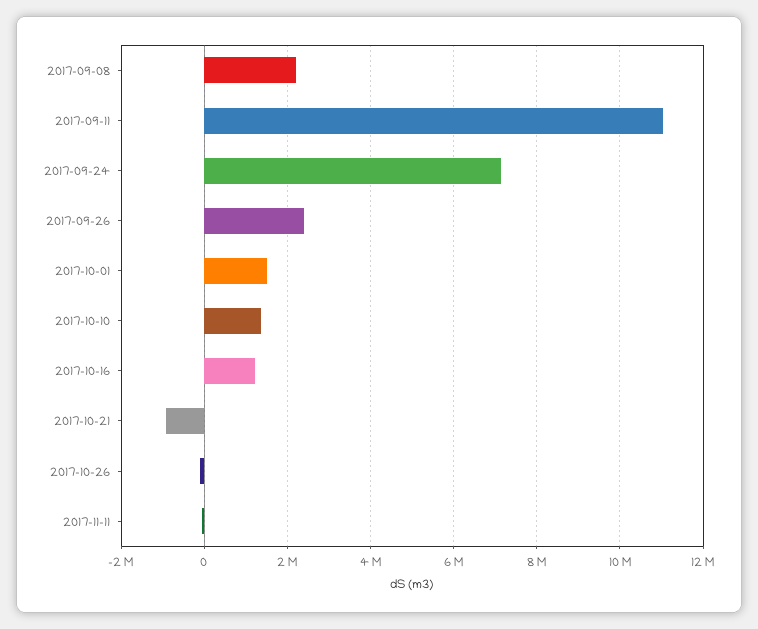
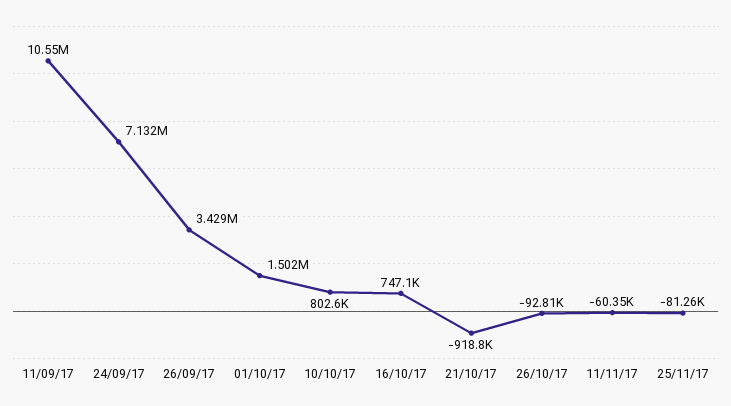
2017-09-08: 2200000 -> none
2017-09-11: 11000000 -> 10550000
2017-09-26: 2400000 -> 3429000
2017-10-10: 1400000 -> 802600
2017-10-16: 1200000 -> 747100
25/11/17: none -> -81260

